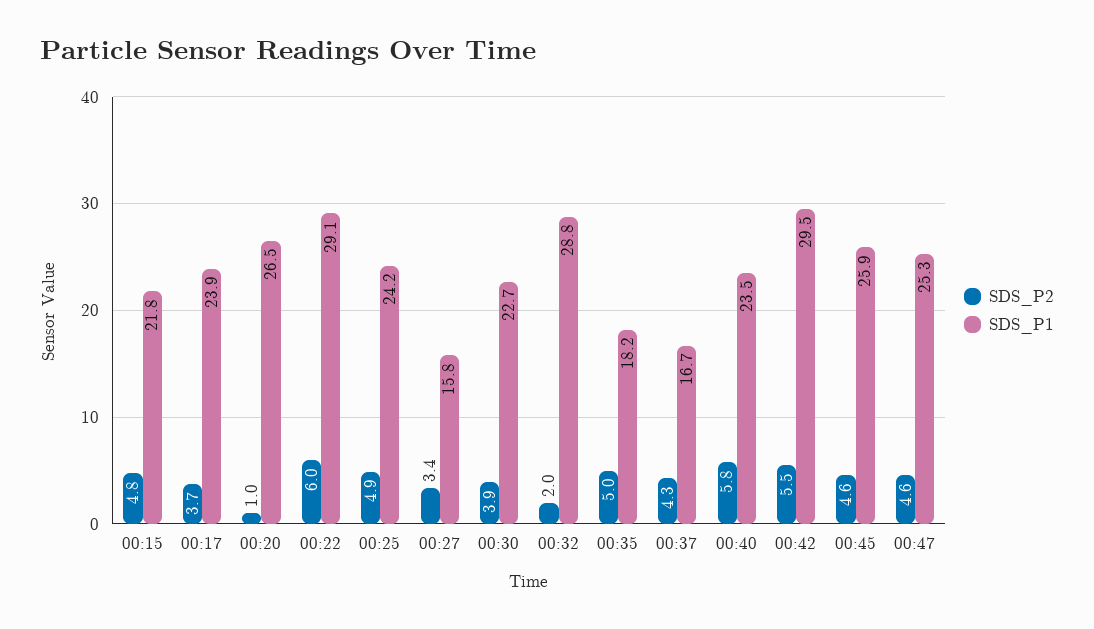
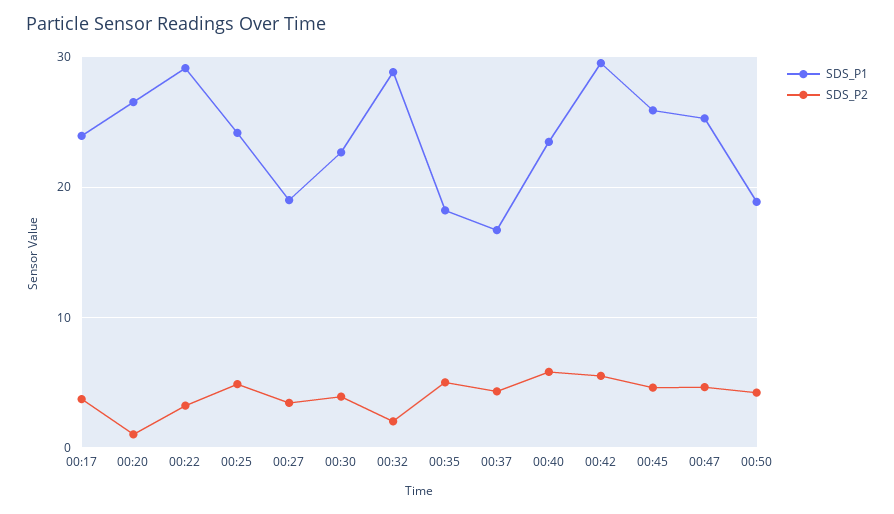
SDS_P2, 00:15: 4.8 -> none
SDS_P1, 00:15: 21.8 -> none
SDS_P2, 00:22: 6 -> 3
SDS_P1, 00:27: 15.8 -> 19
SDS_P1, 00:50: none -> 19
SDS_P2, 00:50: none -> 4

